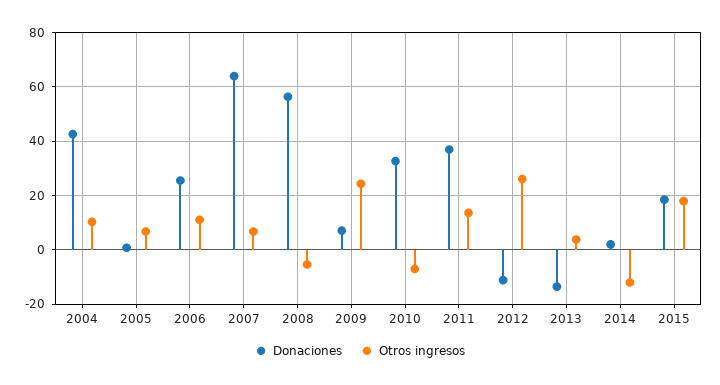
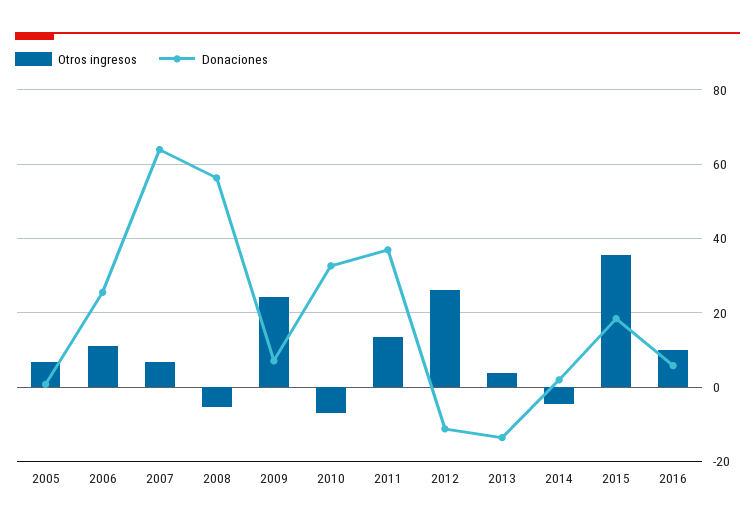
Donaciones, 2004: 42.5 -> none
Otros ingresos, 2004: 10 -> none
Otros ingresos, 2014: -12.5 -> -4
Otros ingresos, 2015: 17.5 -> 36
Otros ingresos, 2016: none -> 10
Donaciones, 2016: none -> 6

